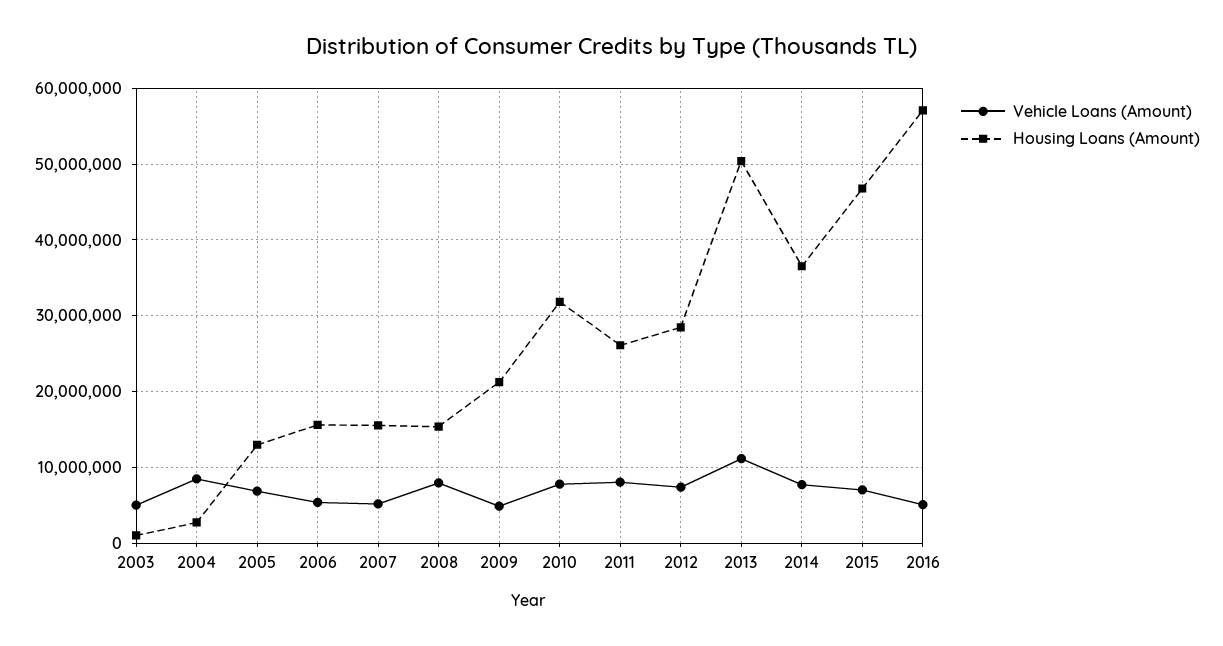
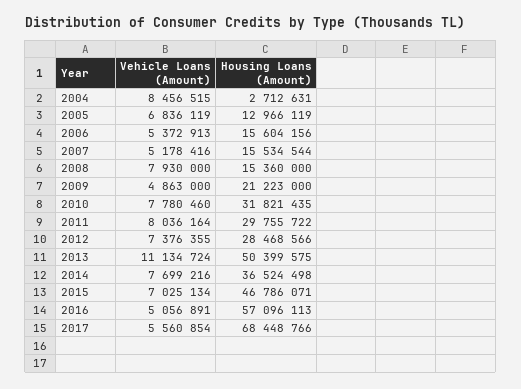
Vehicle Loans (Amount), 2003: 5000000 -> none
Housing Loans (Amount), 2003: 1000000 -> none
Housing Loans (Amount), 2011: 26000000 -> 29755722
Vehicle Loans (Amount), 2017: none -> 5560854
Housing Loans (Amount), 2017: none -> 68448766

